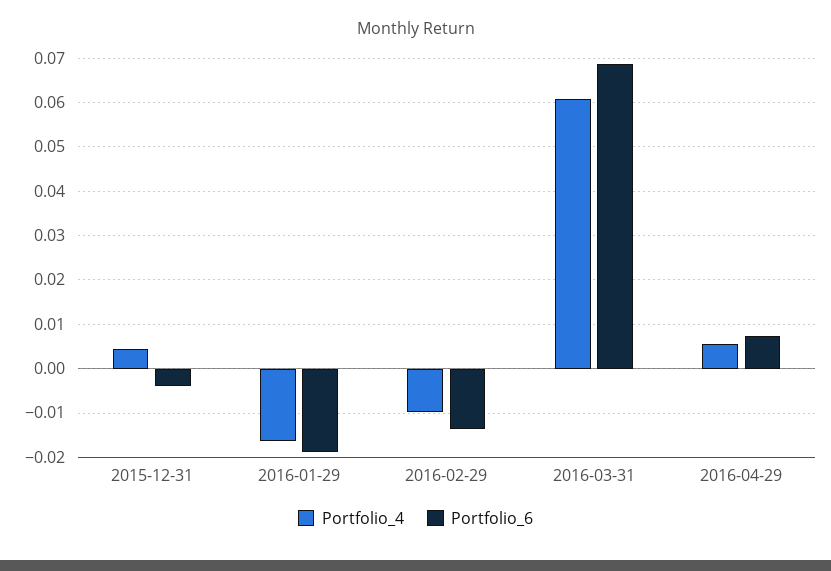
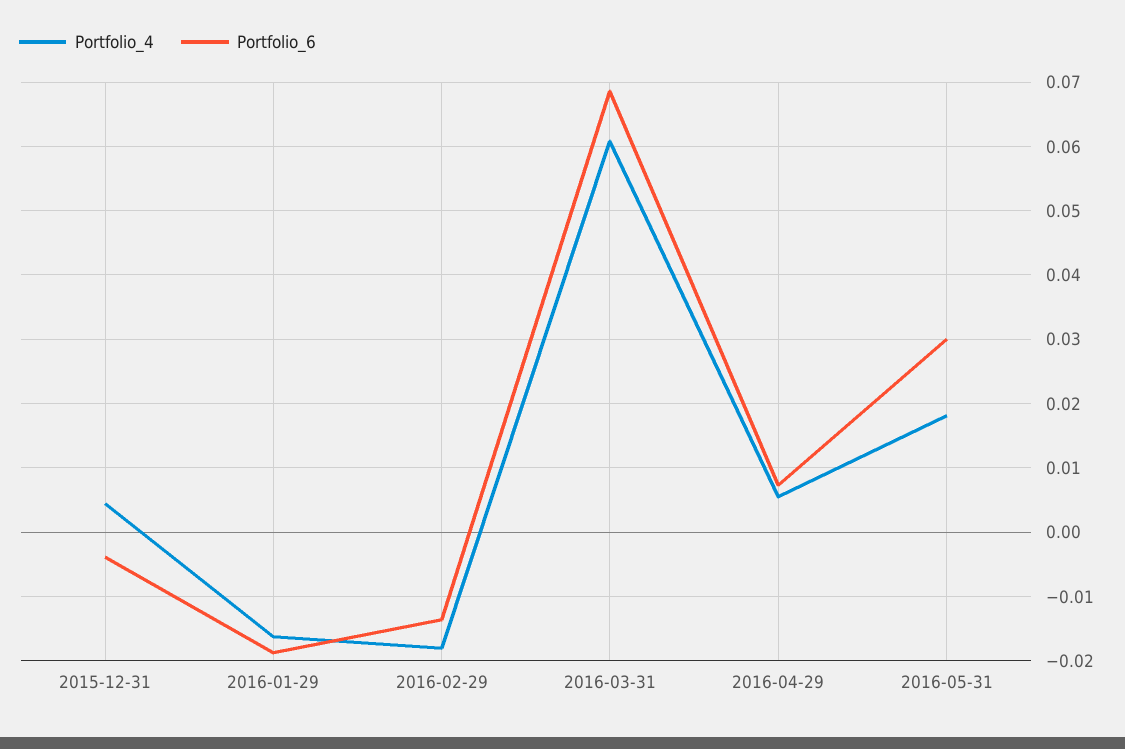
Portfolio_4, 2016-02-29: -0.01 -> -0.018
Portfolio_4, 2016-05-31: none -> 0.018
Portfolio_6, 2016-05-31: none -> 0.03

